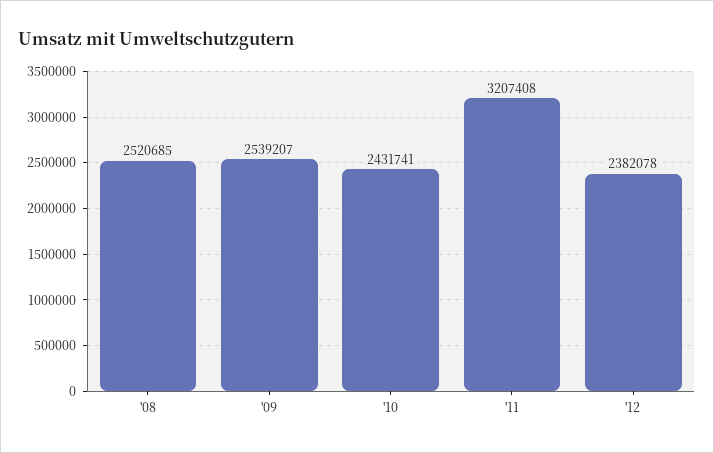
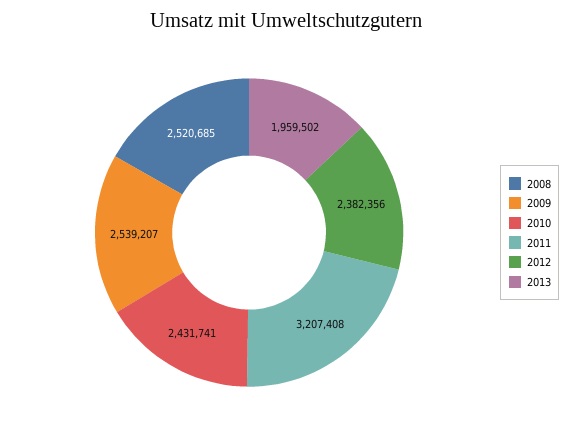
'12: 2382078 -> 2382356
2013: none -> 1959502

